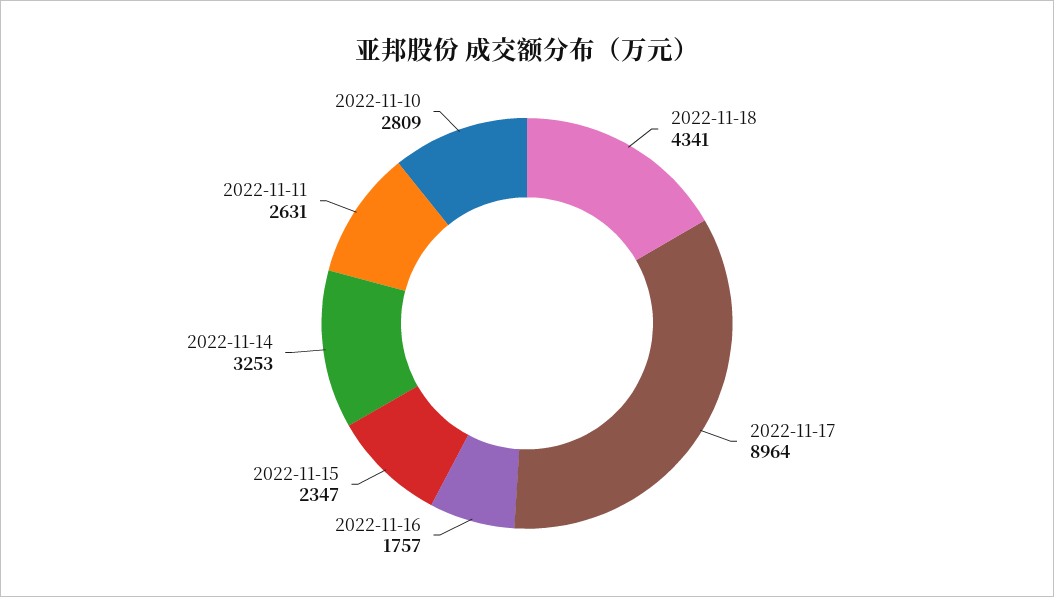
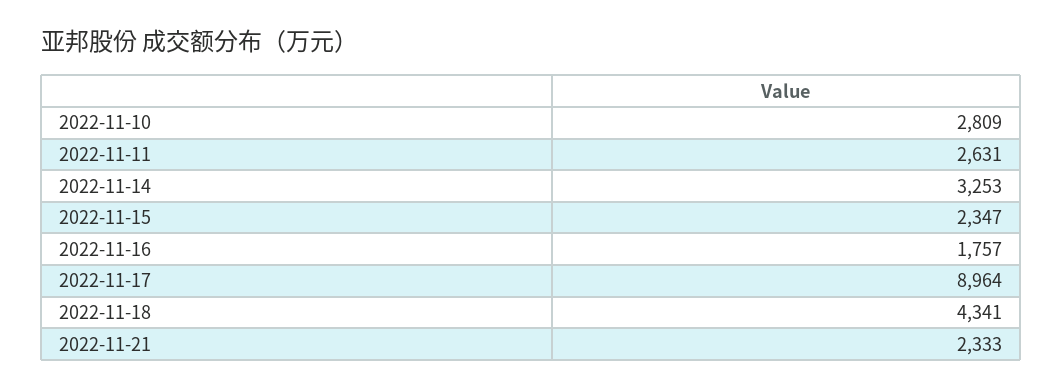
2022-11-21: none -> 2333

